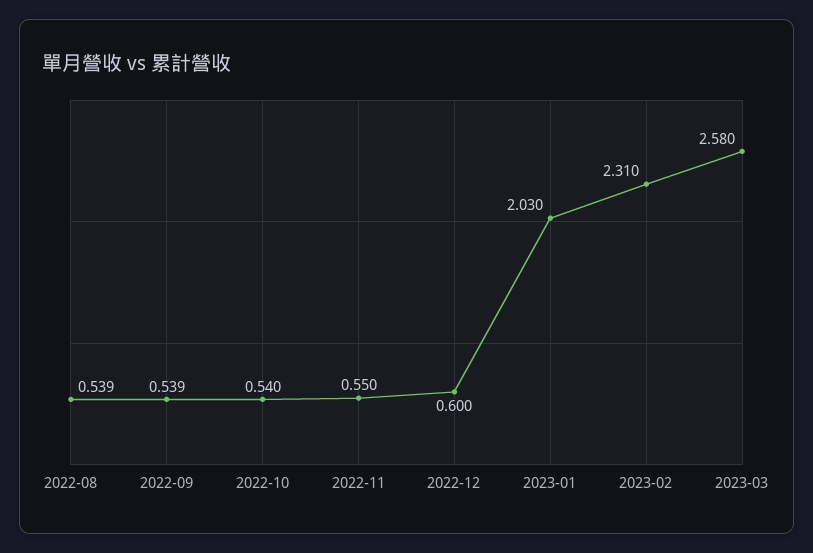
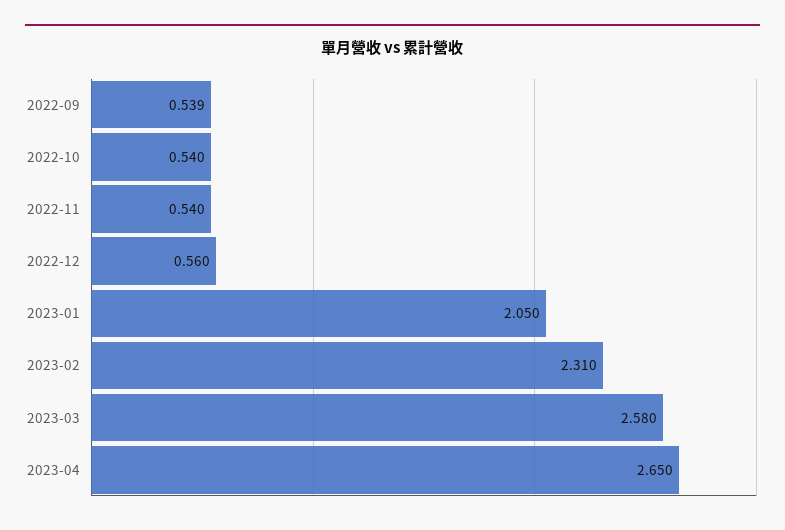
2022-08: 0.539 -> none
2022-11: 0.55 -> 0.54
2022-12: 0.6 -> 0.56
2023-01: 2.03 -> 2.05
2023-04: none -> 2.65

